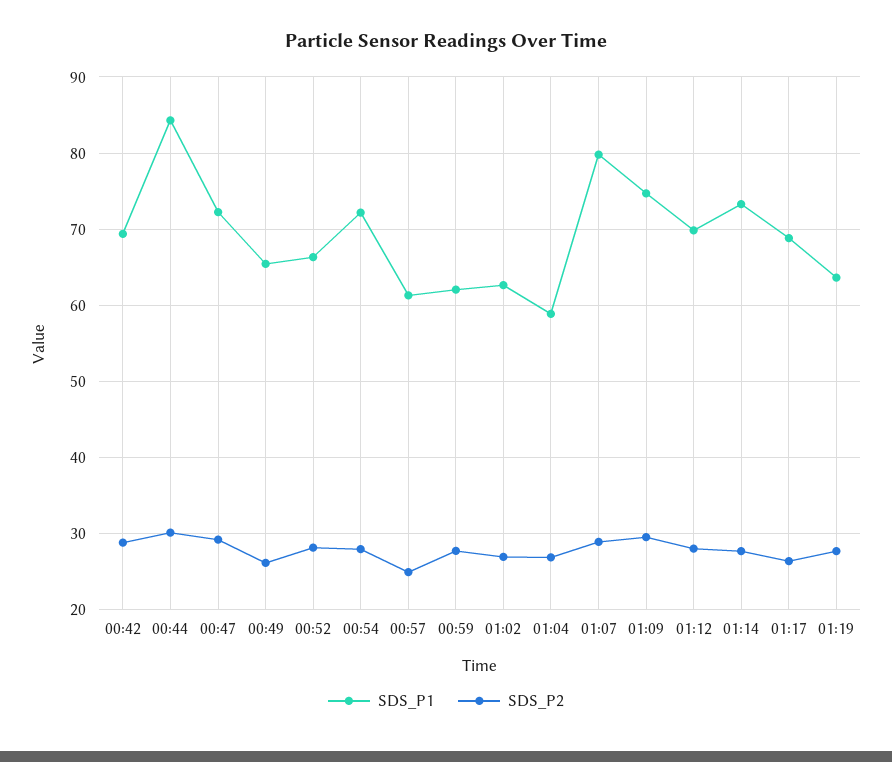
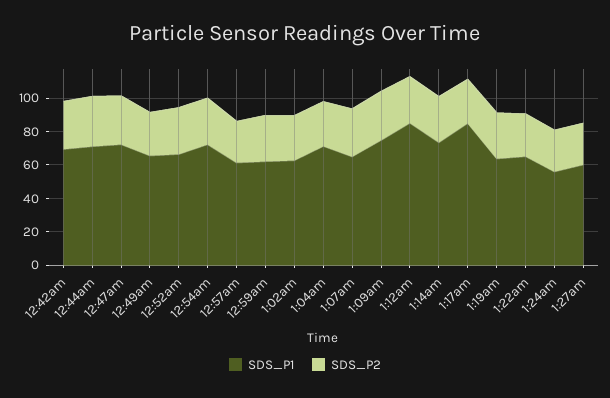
SDS_P1, 00:44: 84 -> 70
SDS_P1, 01:04: 59 -> 70
SDS_P1, 01:07: 80 -> 65
SDS_P1, 01:12: 70 -> 85
SDS_P1, 01:17: 69 -> 85
SDS_P1, 1:22am: none -> 65
SDS_P2, 1:22am: none -> 25
SDS_P1, 1:24am: none -> 55
SDS_P2, 1:24am: none -> 25
SDS_P1, 1:27am: none -> 60
SDS_P2, 1:27am: none -> 25

